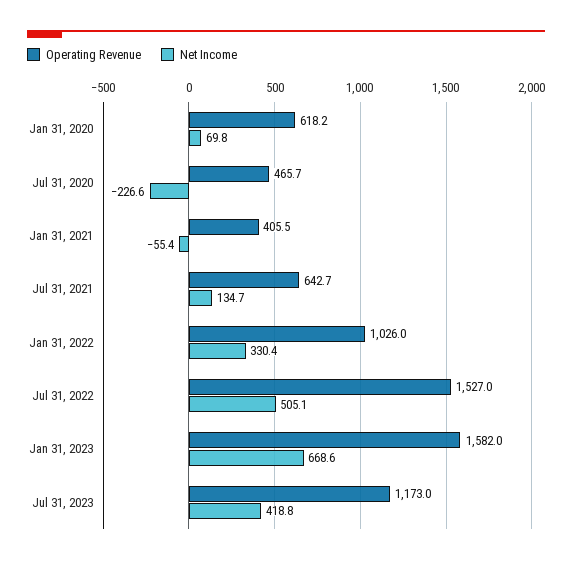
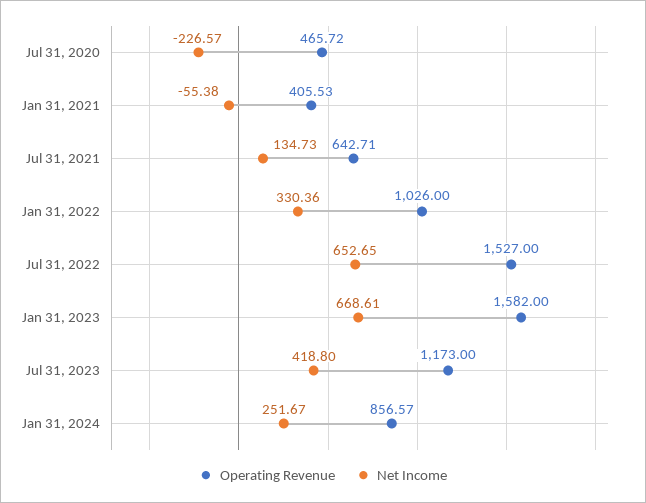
Operating Revenue, Jan 31, 2020: 618.2 -> none
Net Income, Jan 31, 2020: 69.8 -> none
Net Income, Jul 31, 2022: 505.1 -> 652.65
Operating Revenue, Jan 31, 2024: none -> 856.57
Net Income, Jan 31, 2024: none -> 251.67

